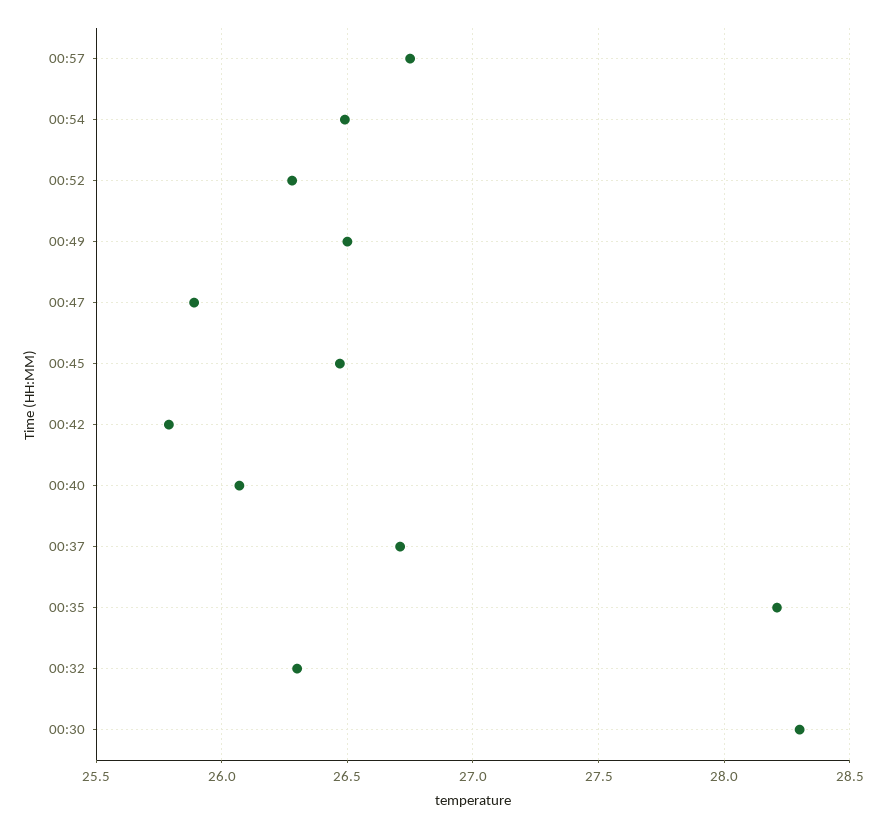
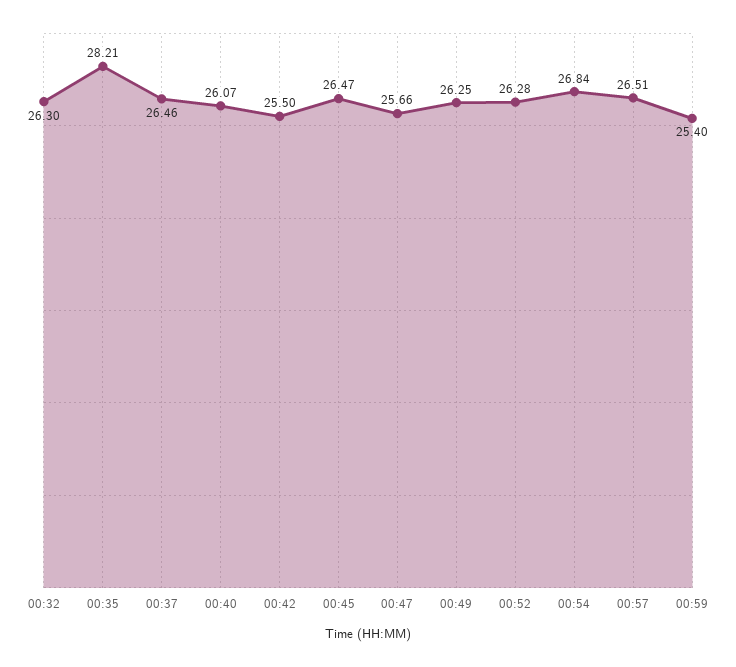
00:57: 26.75 -> 26.51
00:54: 26.5 -> 26.84
00:49: 26.5 -> 26.25
00:47: 25.9 -> 25.66
00:42: 25.8 -> 25.5
00:37: 26.7 -> 26.46
00:30: 28.3 -> none
00:59: none -> 25.4

